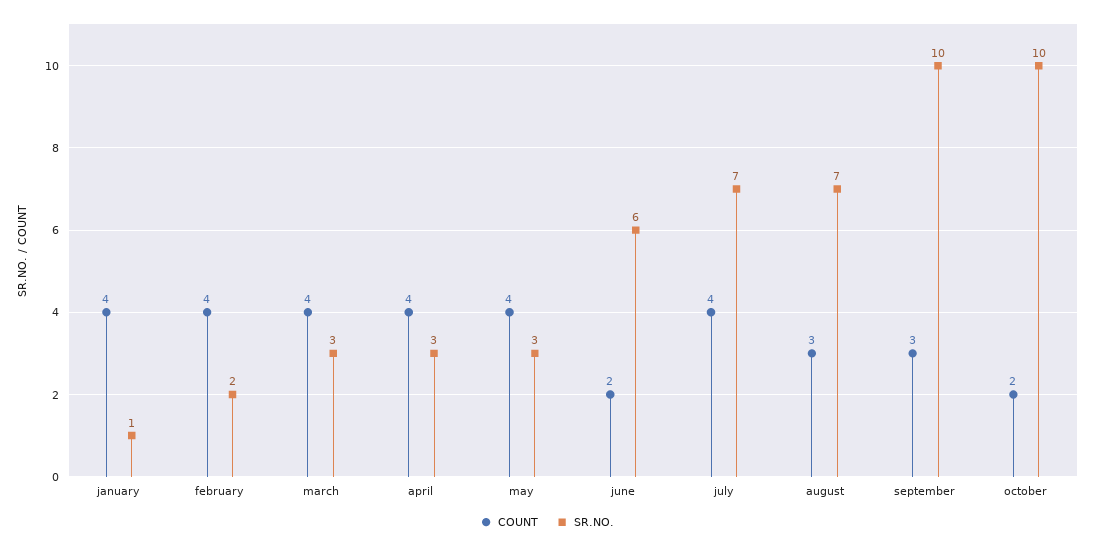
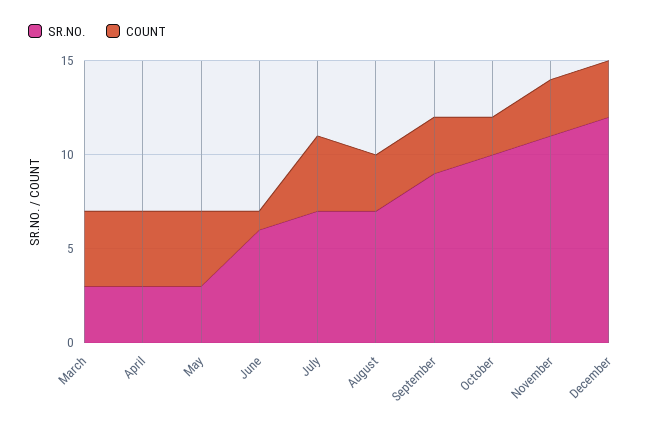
COUNT, january: 4 -> none
SR.NO., january: 1 -> none
COUNT, february: 4 -> none
SR.NO., february: 2 -> none
COUNT, june: 2 -> 1
SR.NO., september: 10 -> 9
SR.NO., November: none -> 11
COUNT, November: none -> 3
SR.NO., December: none -> 12
COUNT, December: none -> 3

